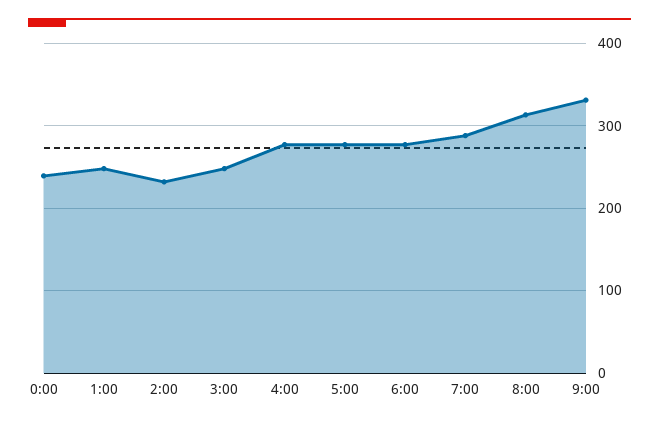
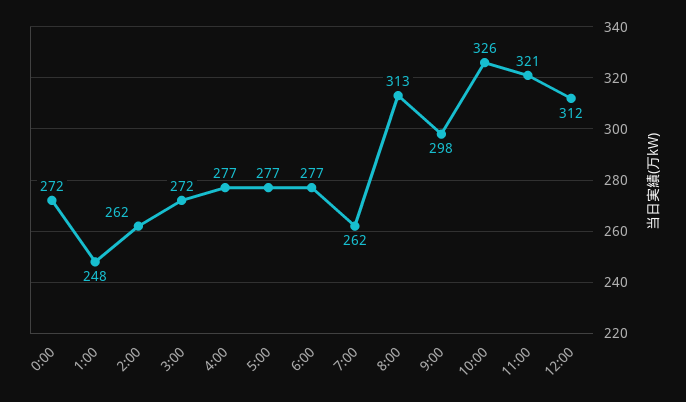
0:00: 240 -> 272
2:00: 230 -> 262
3:00: 250 -> 272
7:00: 290 -> 262
9:00: 330 -> 298
10:00: none -> 326
11:00: none -> 321
12:00: none -> 312

